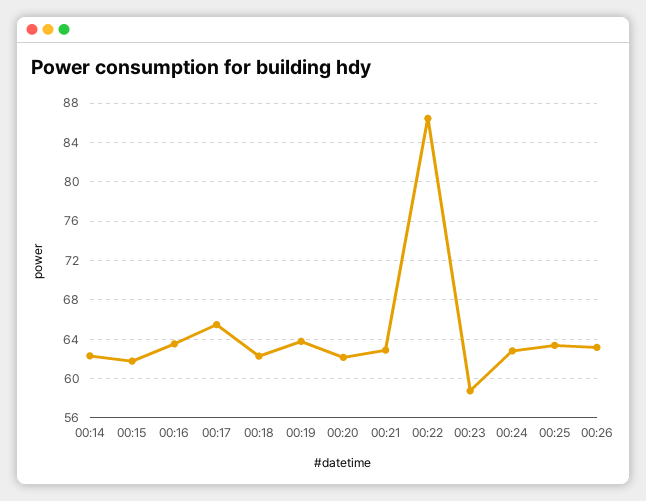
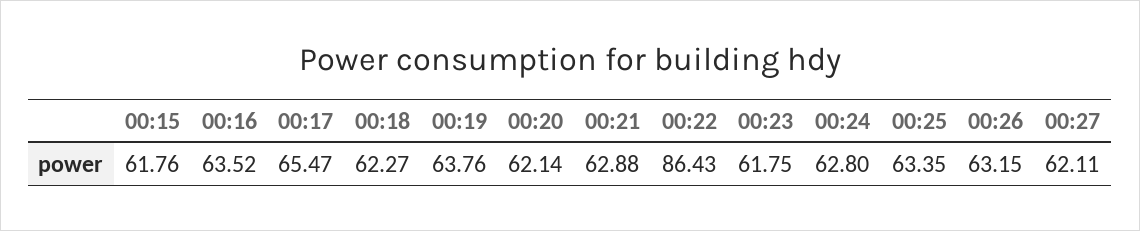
00:14: 62 -> none
00:23: 59 -> 61.75
00:27: none -> 62.11

